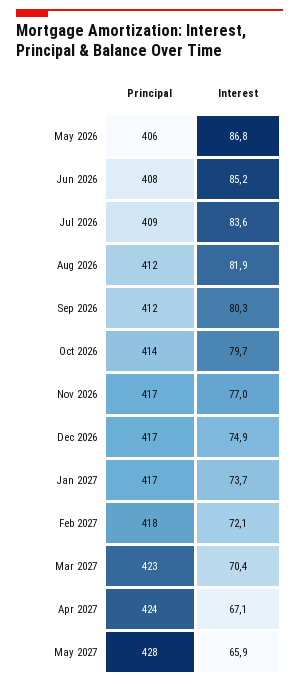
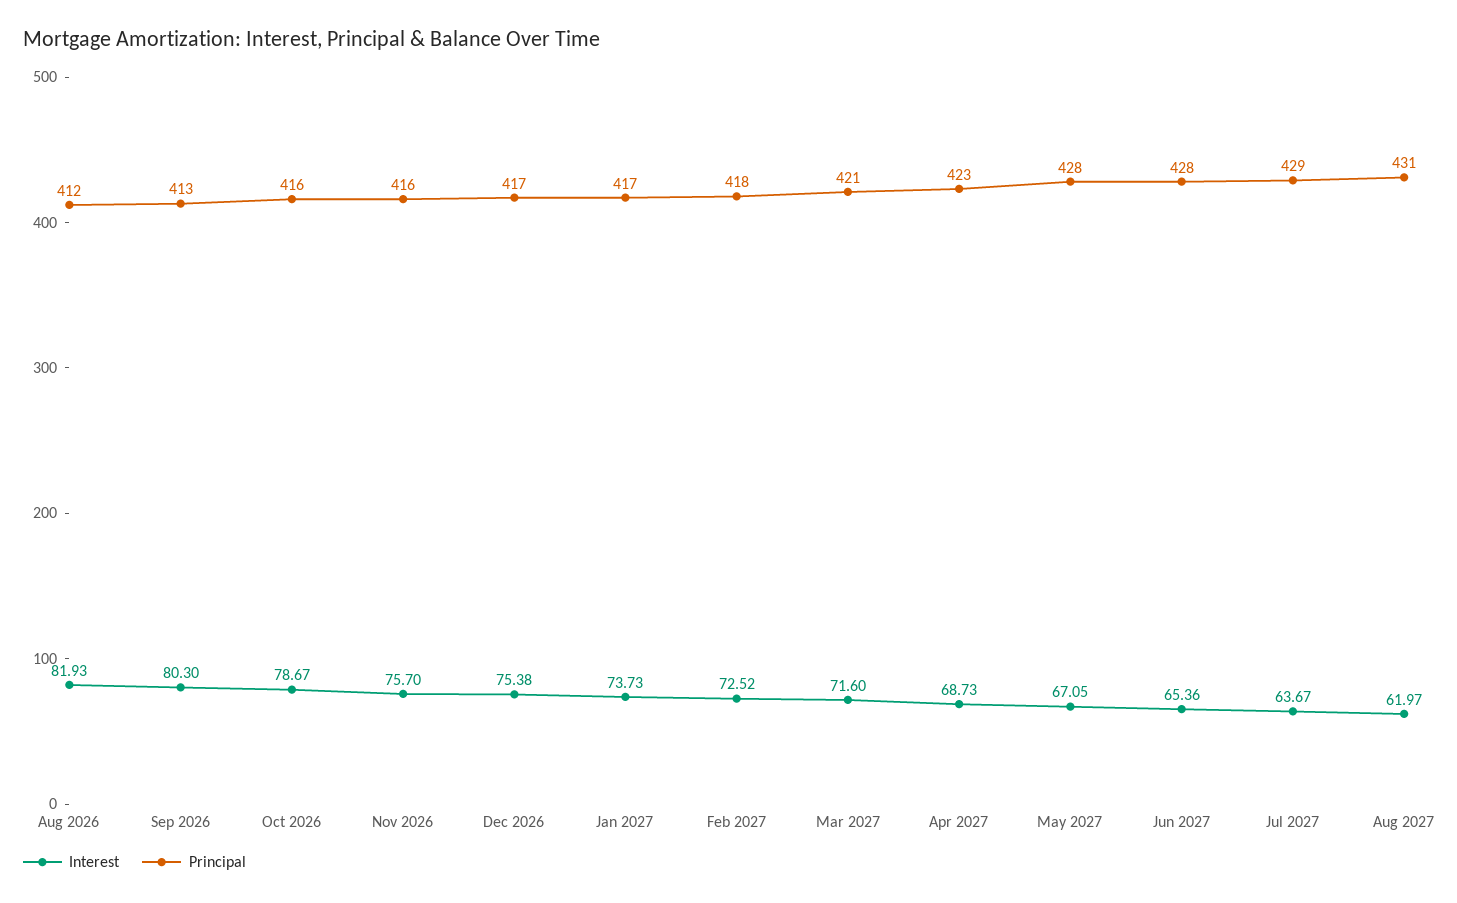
Principal, May 2026: 406 -> none
Interest, May 2026: 86.8 -> none
Principal, Jun 2026: 408 -> none
Interest, Jun 2026: 85.2 -> none
Principal, Jul 2026: 409 -> none
Interest, Jul 2026: 83.6 -> none
Principal, Sep 2026: 412 -> 413
Principal, Oct 2026: 414 -> 416
Interest, Oct 2026: 79.7 -> 78.67
Principal, Nov 2026: 417 -> 416
Interest, Nov 2026: 77 -> 75.7
Interest, Dec 2026: 74.9 -> 75.38
Interest, Feb 2027: 72.1 -> 72.52
Principal, Mar 2027: 423 -> 421
Interest, Mar 2027: 70.4 -> 71.6
Principal, Apr 2027: 424 -> 423
Interest, Apr 2027: 67.1 -> 68.73
Interest, May 2027: 65.9 -> 67.05
Interest, Jun 2027: none -> 65.36
Principal, Jun 2027: none -> 428
Interest, Jul 2027: none -> 63.67
Principal, Jul 2027: none -> 429
Interest, Aug 2027: none -> 61.97
Principal, Aug 2027: none -> 431

